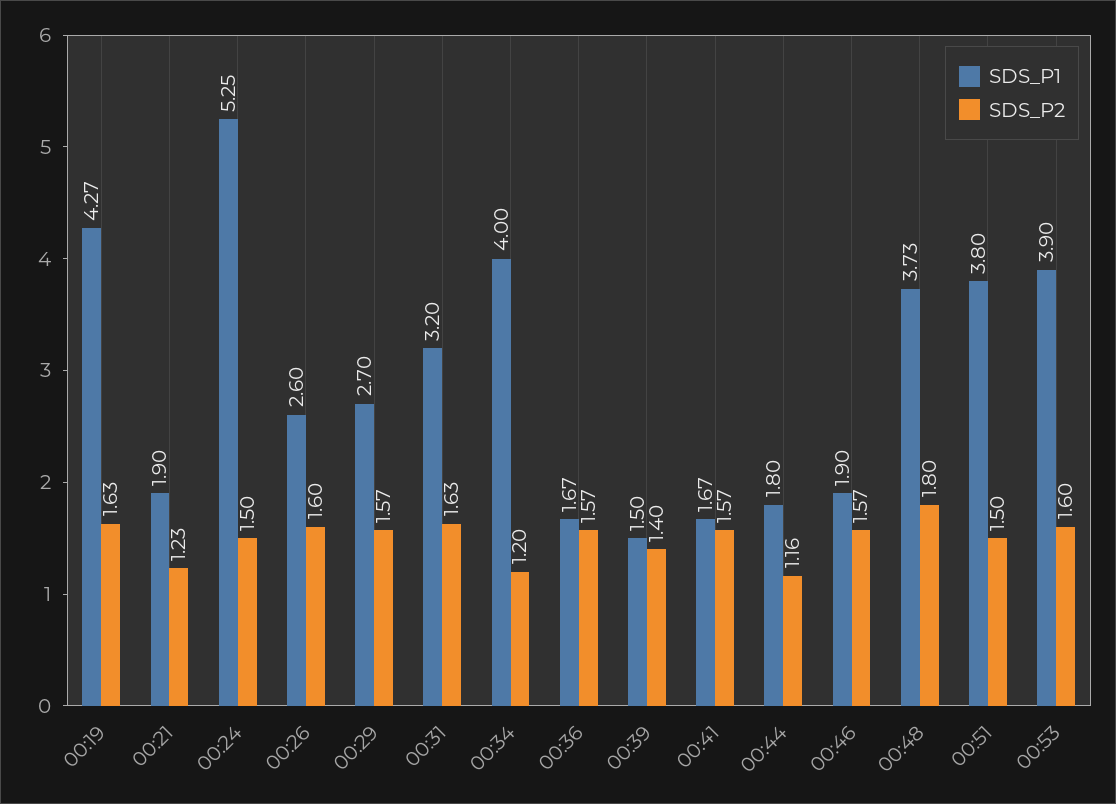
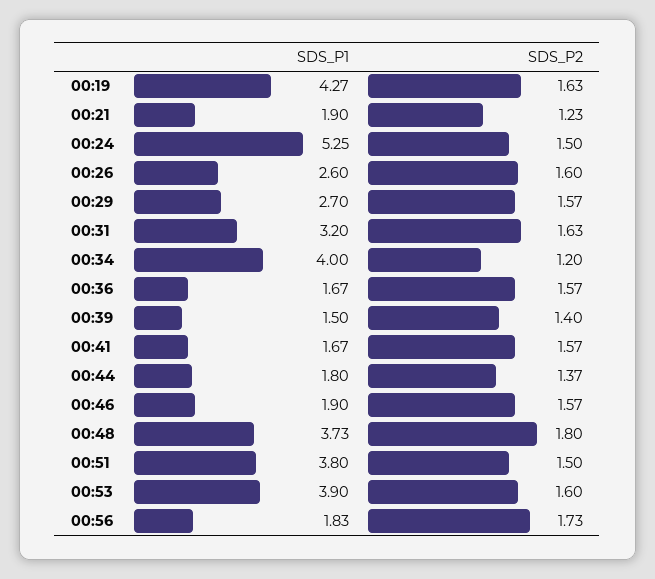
SDS_P2, 00:44: 1.16 -> 1.37
SDS_P1, 00:56: none -> 1.83
SDS_P2, 00:56: none -> 1.73

